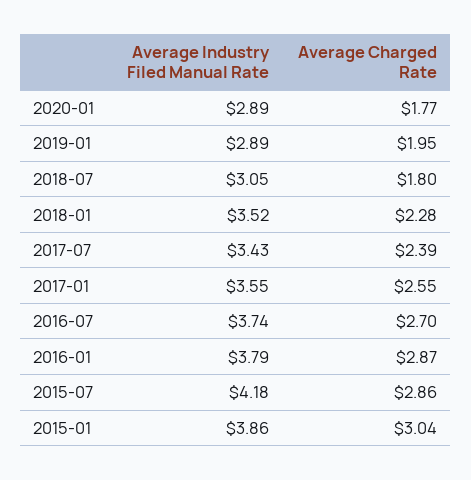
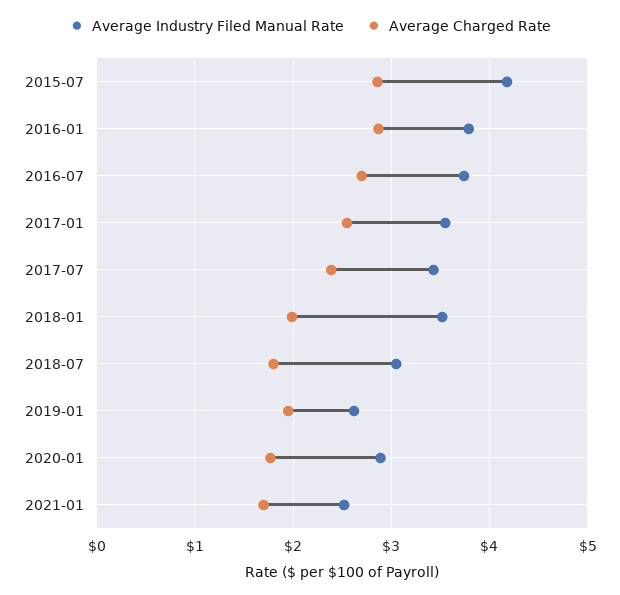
Average Industry Filed Manual Rate, 2019-01: 2.89 -> 2.6
Average Charged Rate, 2018-01: 2.28 -> 2
Average Industry Filed Manual Rate, 2015-01: 3.86 -> none
Average Charged Rate, 2015-01: 3.04 -> none
Average Industry Filed Manual Rate, 2021-01: none -> 2.5
Average Charged Rate, 2021-01: none -> 1.7

